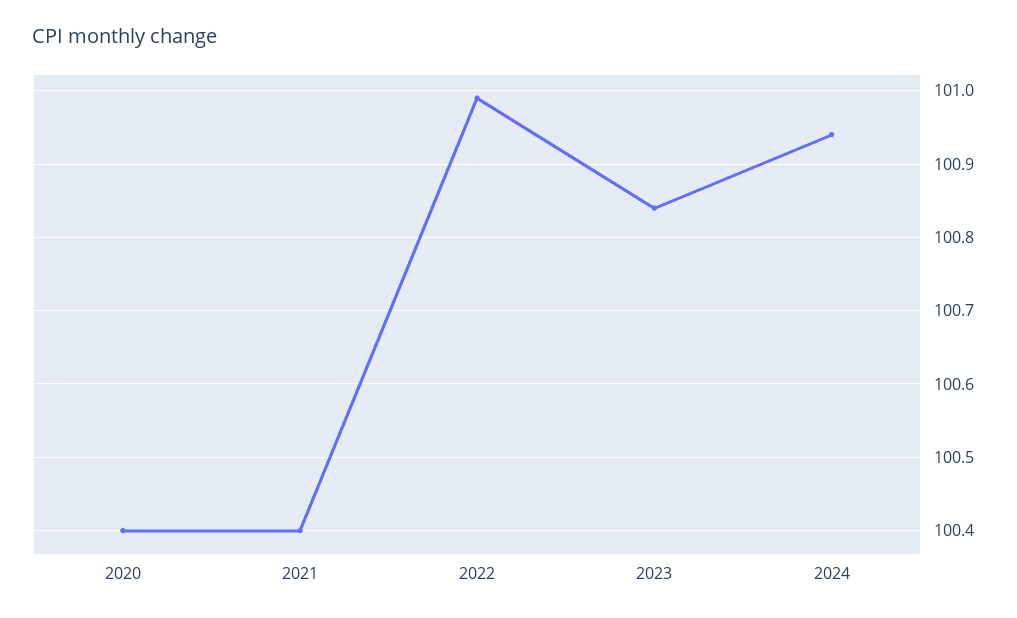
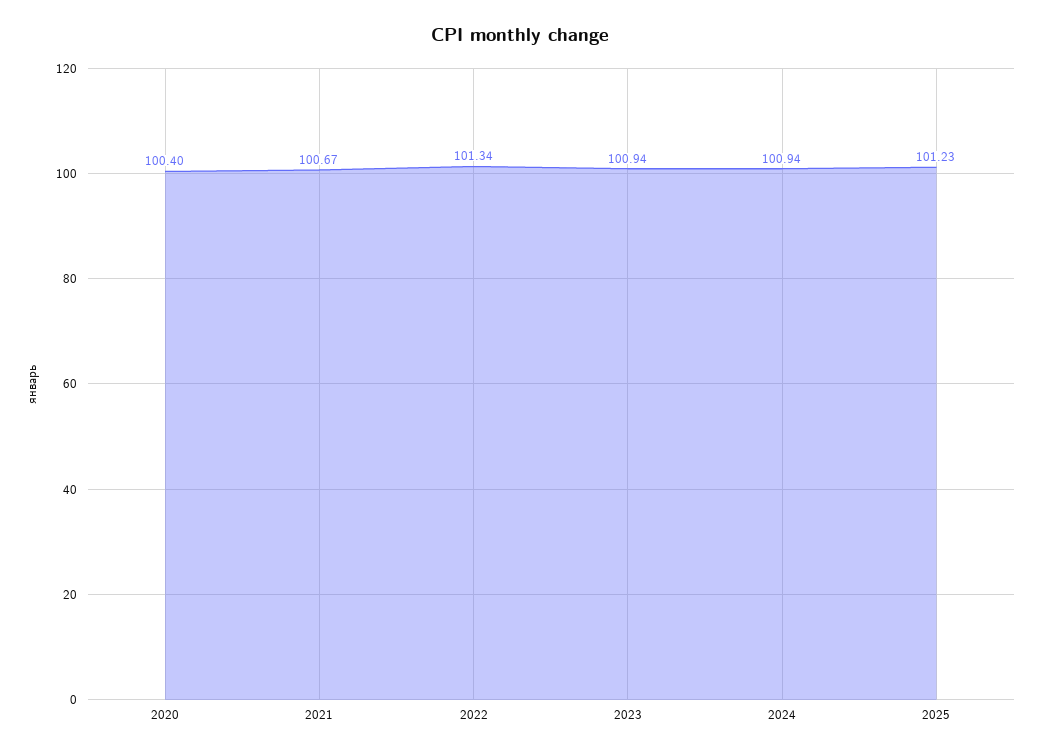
2021: 100.4 -> 100.67
2022: 100.99 -> 101.34
2023: 100.84 -> 100.94
2025: none -> 101.23

